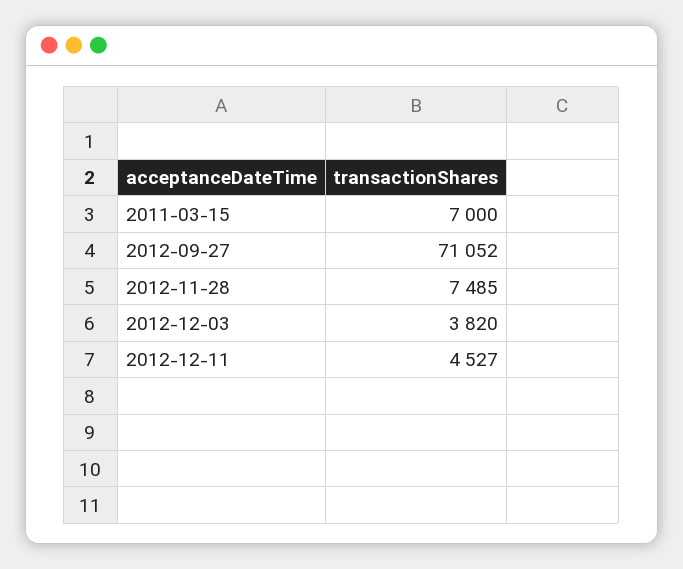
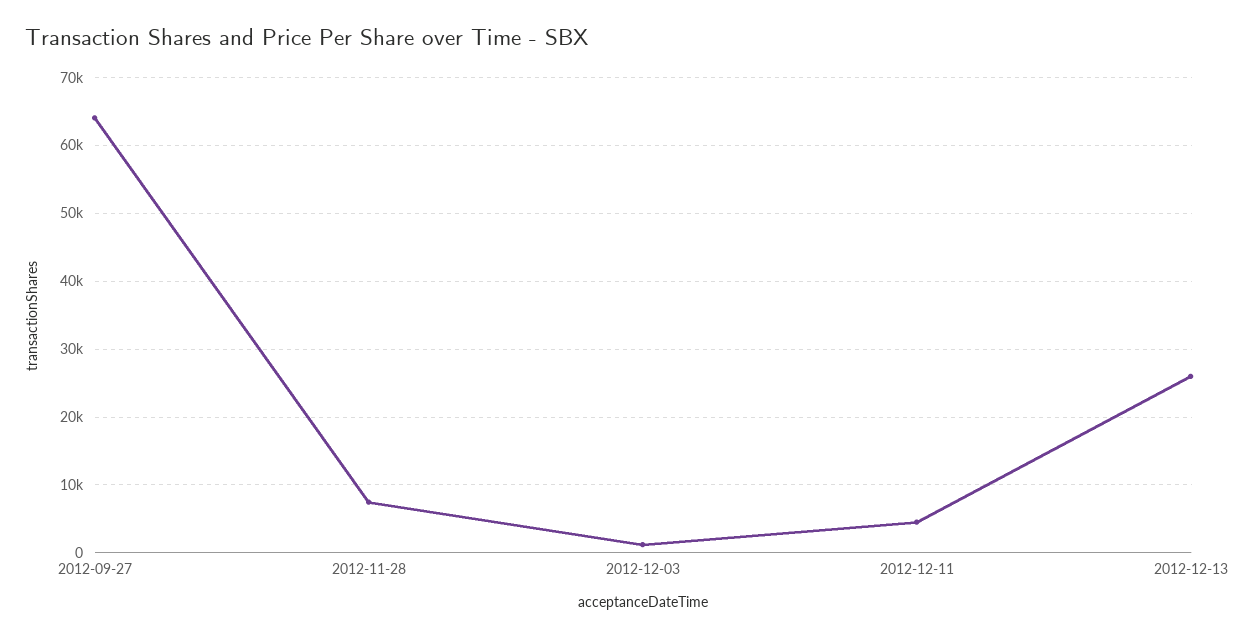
2011-03-15: 7000 -> none
2012-09-27: 71052 -> 64000
2012-12-03: 3820 -> 1000
2012-12-13: none -> 26000

